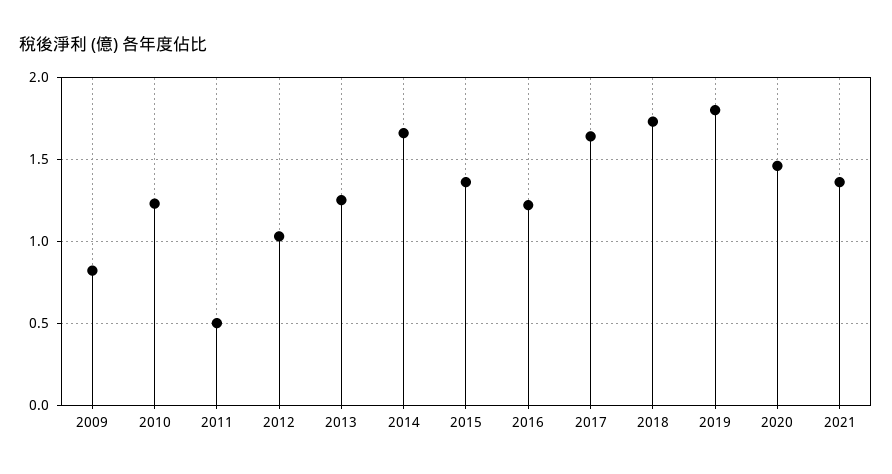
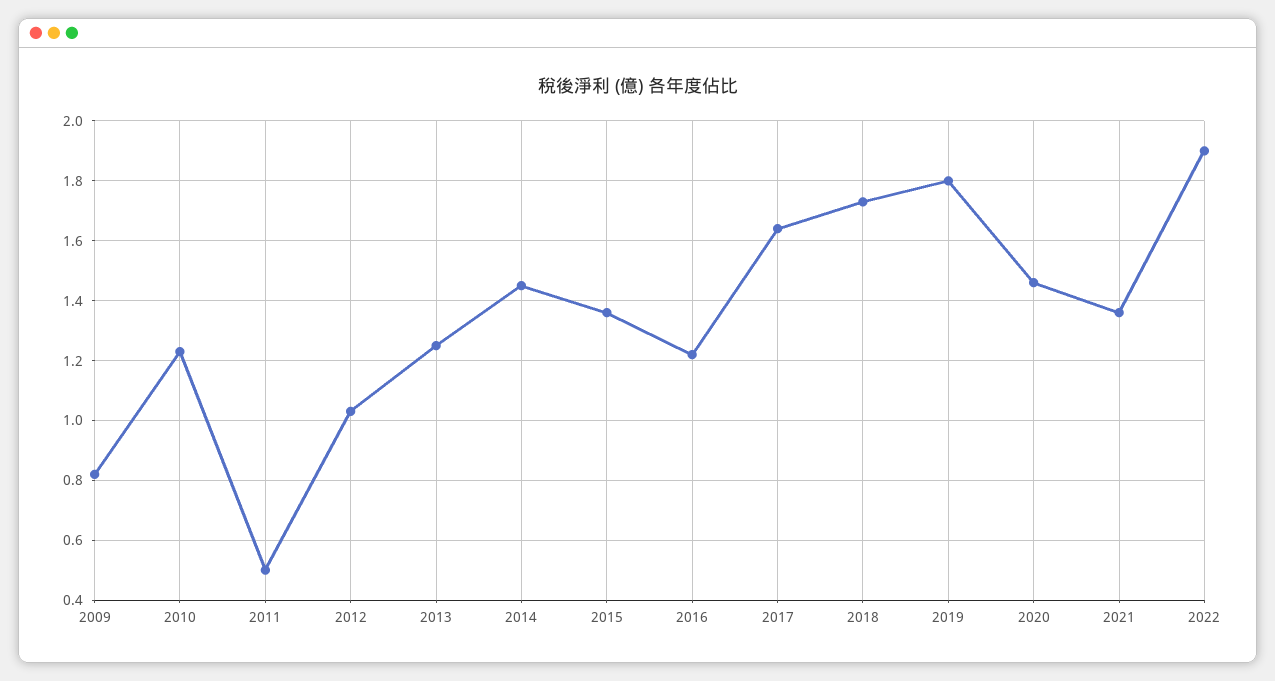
2014: 1.65 -> 1.45
2022: none -> 1.9

